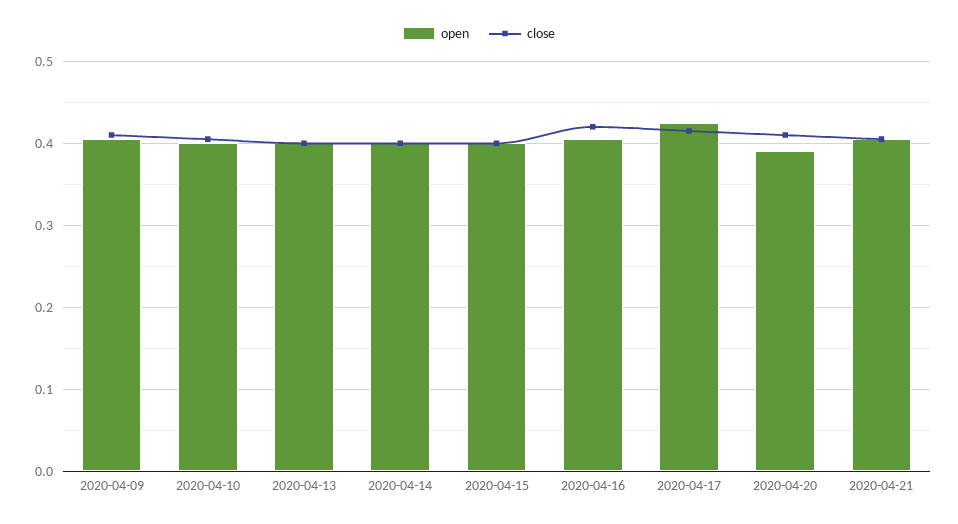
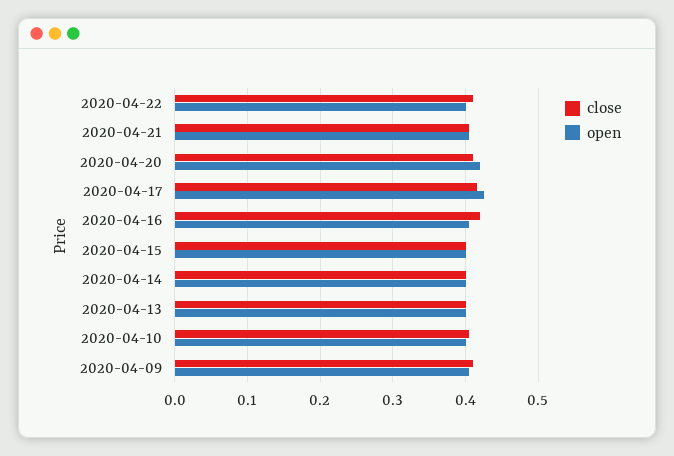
open, 2020-04-20: 0.39 -> 0.42
close, 2020-04-22: none -> 0.41
open, 2020-04-22: none -> 0.4

